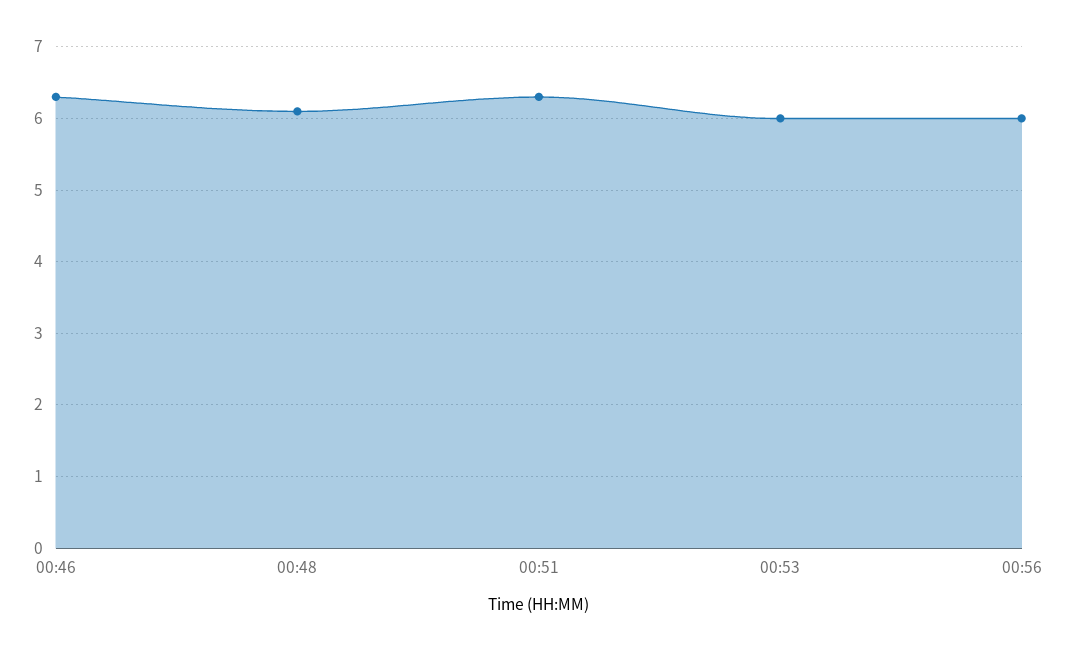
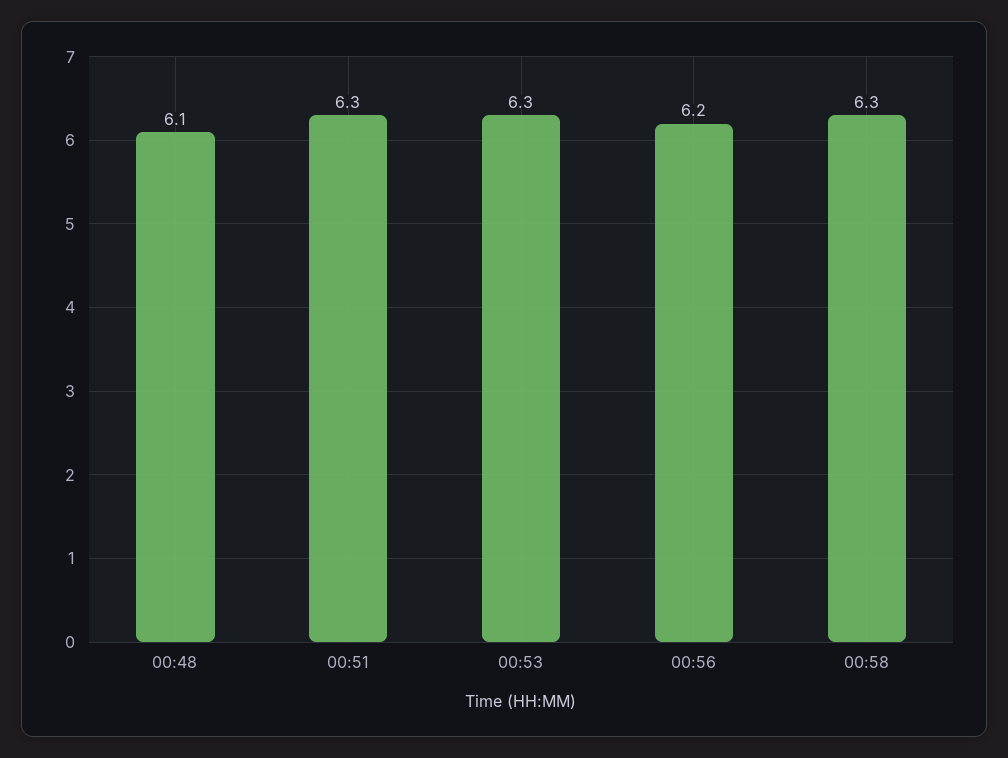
00:46: 6.3 -> none
00:53: 6 -> 6.3
00:56: 6 -> 6.2
00:58: none -> 6.3

